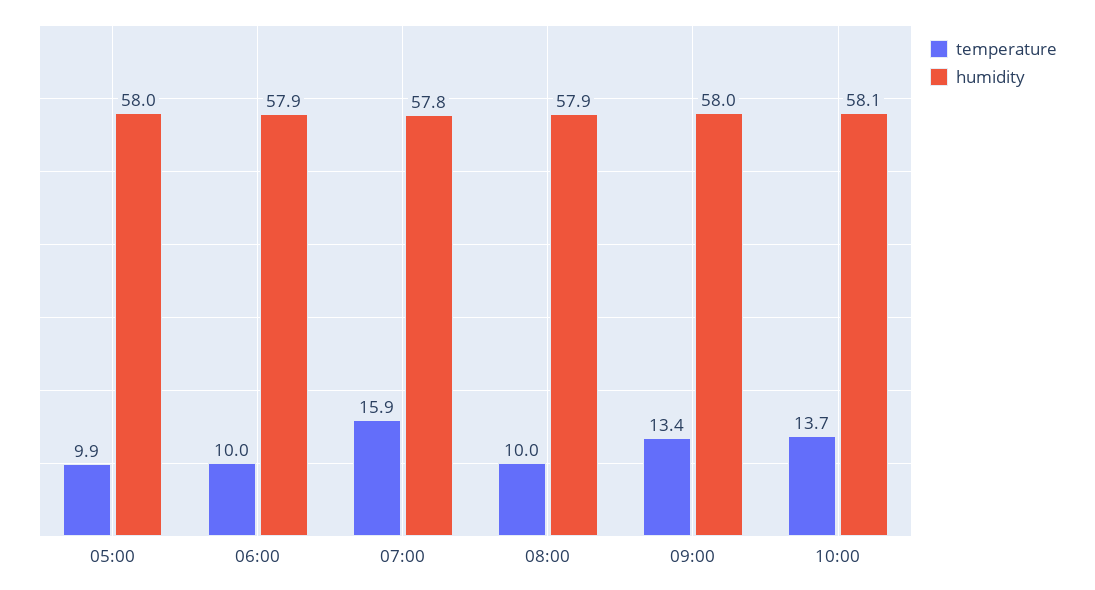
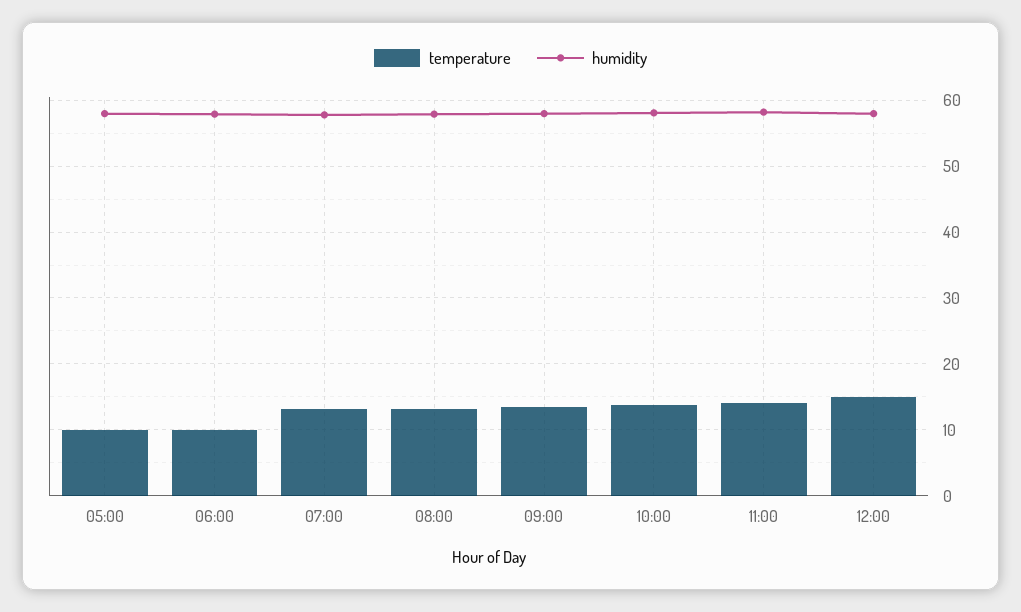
temperature, 07:00: 15.9 -> 13
temperature, 08:00: 10 -> 13
temperature, 11:00: none -> 14
humidity, 11:00: none -> 58
temperature, 12:00: none -> 15
humidity, 12:00: none -> 58

